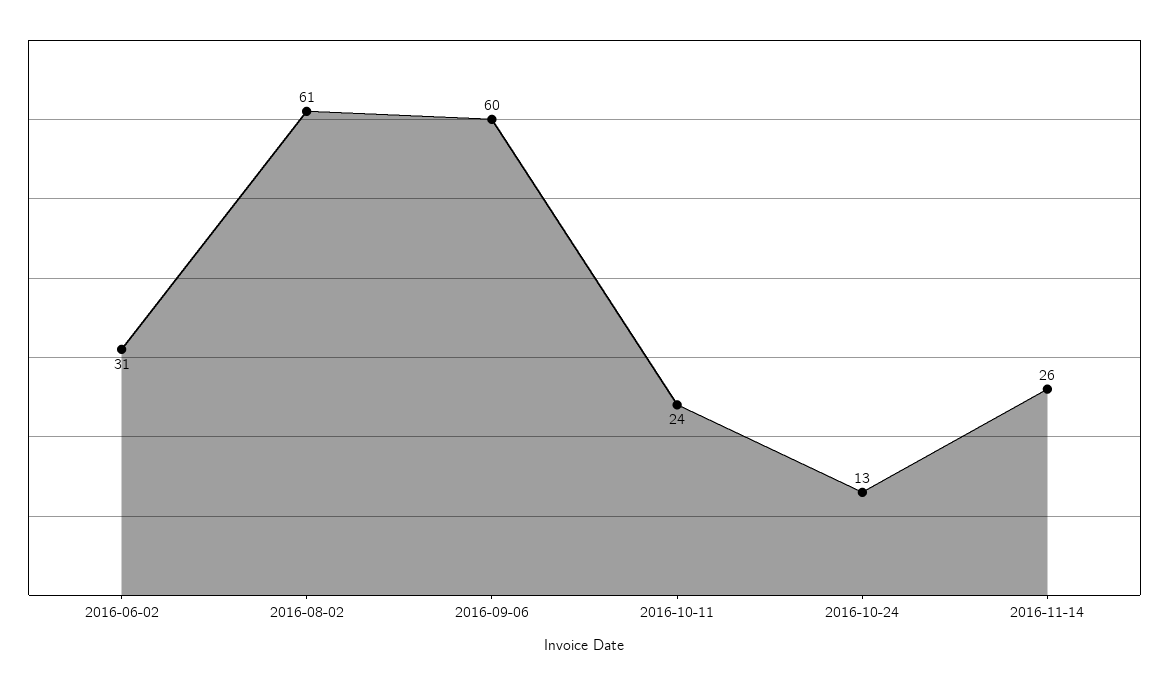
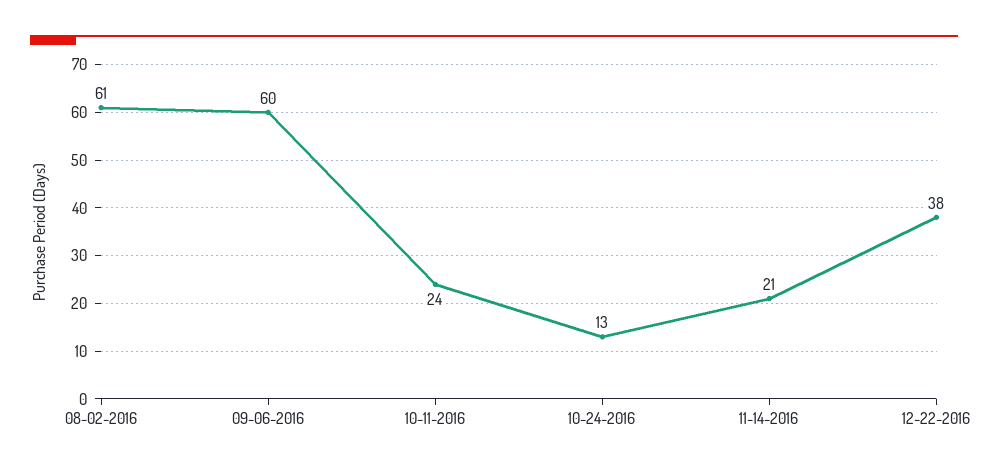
2016-06-02: 31 -> none
2016-11-14: 26 -> 21
12-22-2016: none -> 38

